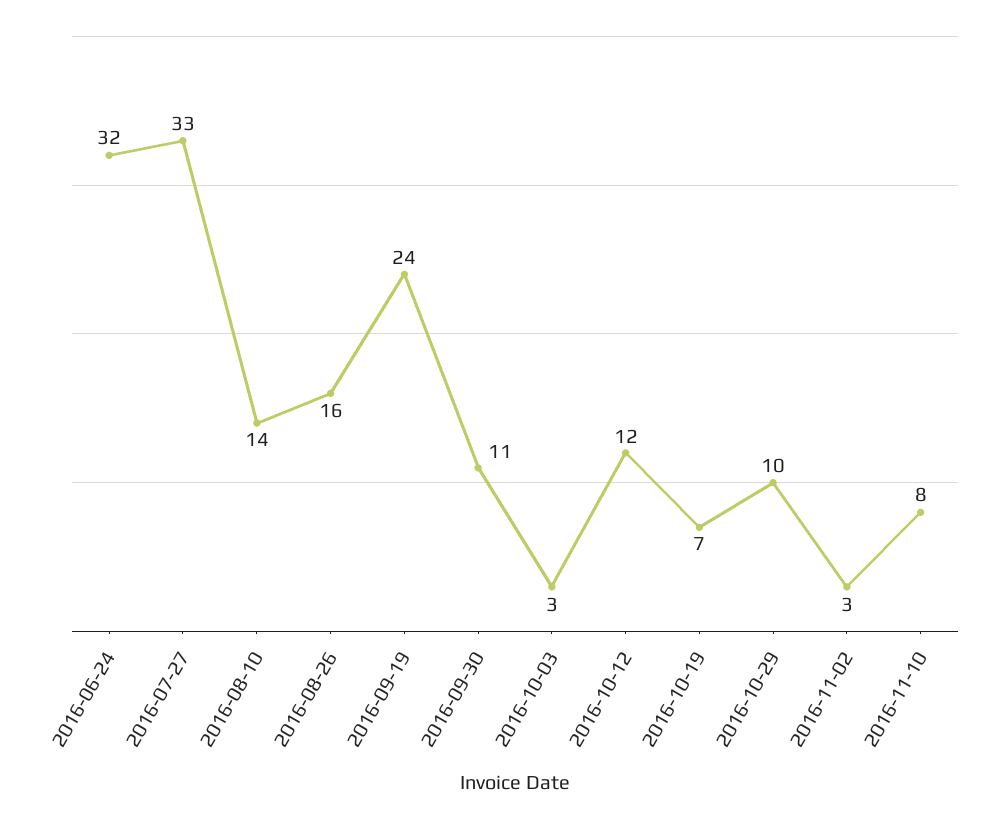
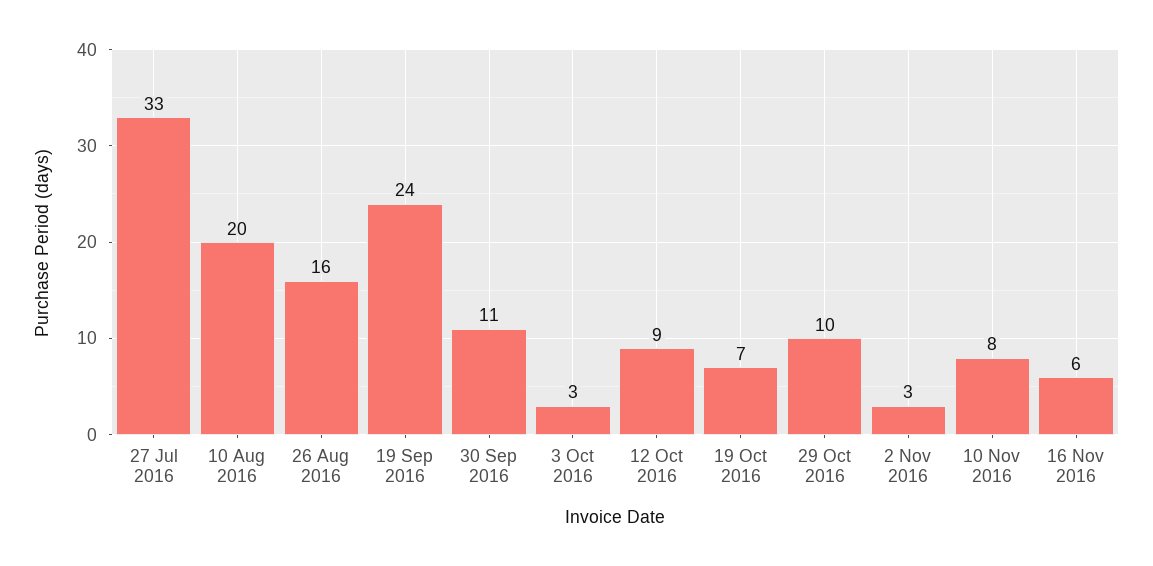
2016-06-24: 32 -> none
2016-08-10: 14 -> 20
2016-10-12: 12 -> 9
16 Nov 2016: none -> 6

